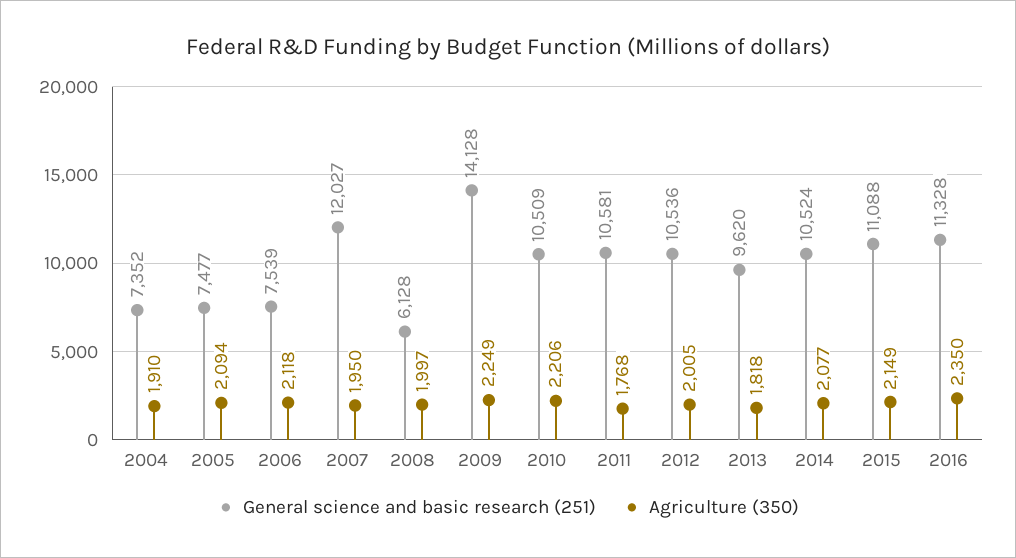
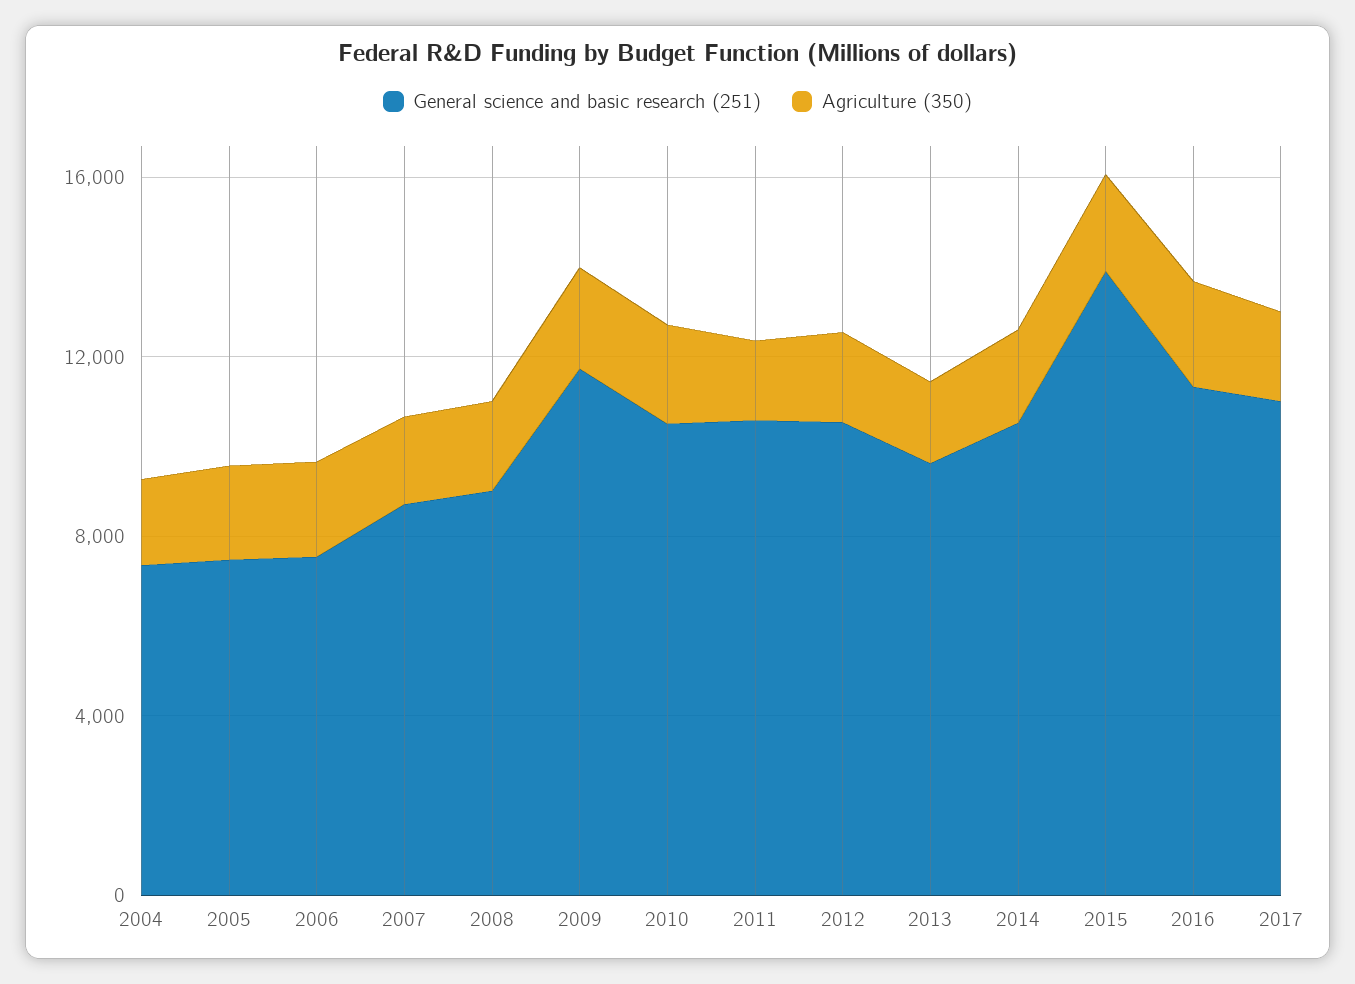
General science and basic research (251), 2007: 12027 -> 9000
General science and basic research (251), 2008: 6128 -> 9000
General science and basic research (251), 2009: 14128 -> 12000
General science and basic research (251), 2015: 11088 -> 14000
General science and basic research (251), 2017: none -> 11000
Agriculture (350), 2017: none -> 2000

